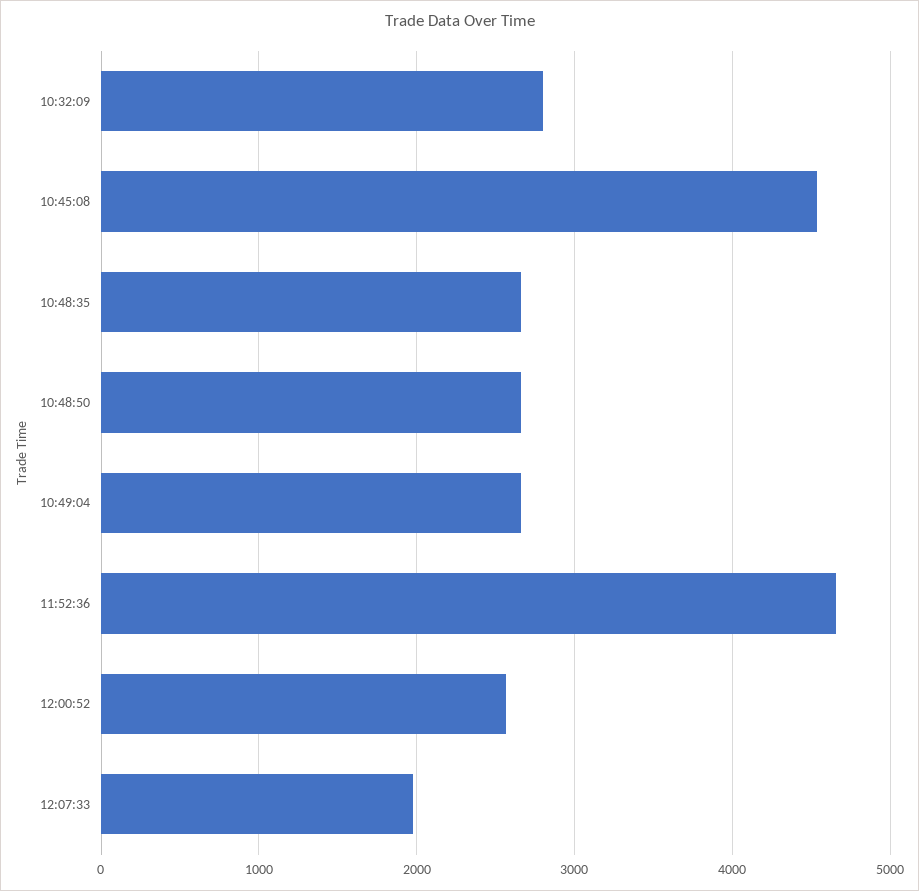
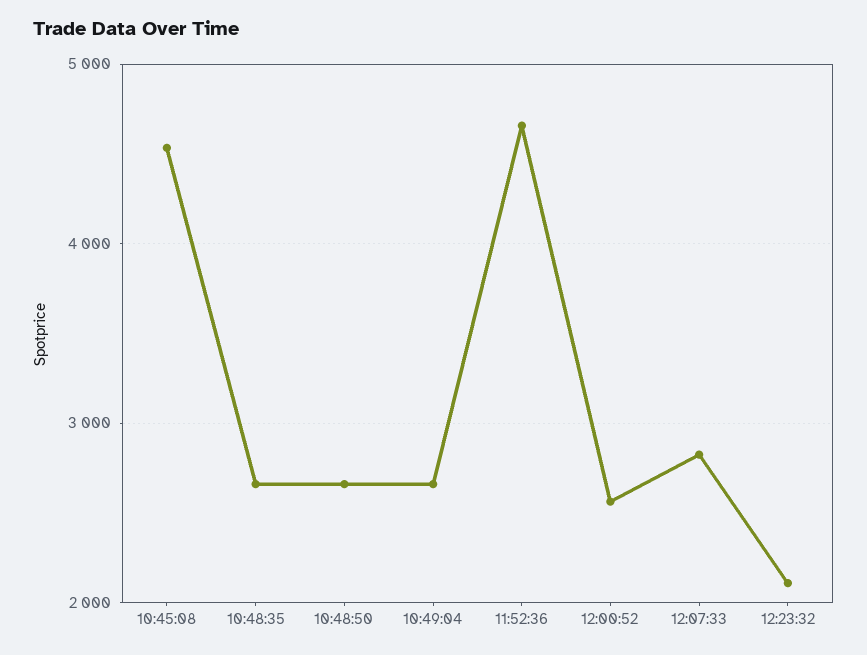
10:32:09: 2800 -> none
12:07:33: 2000 -> 2800
12:23:32: none -> 2100

